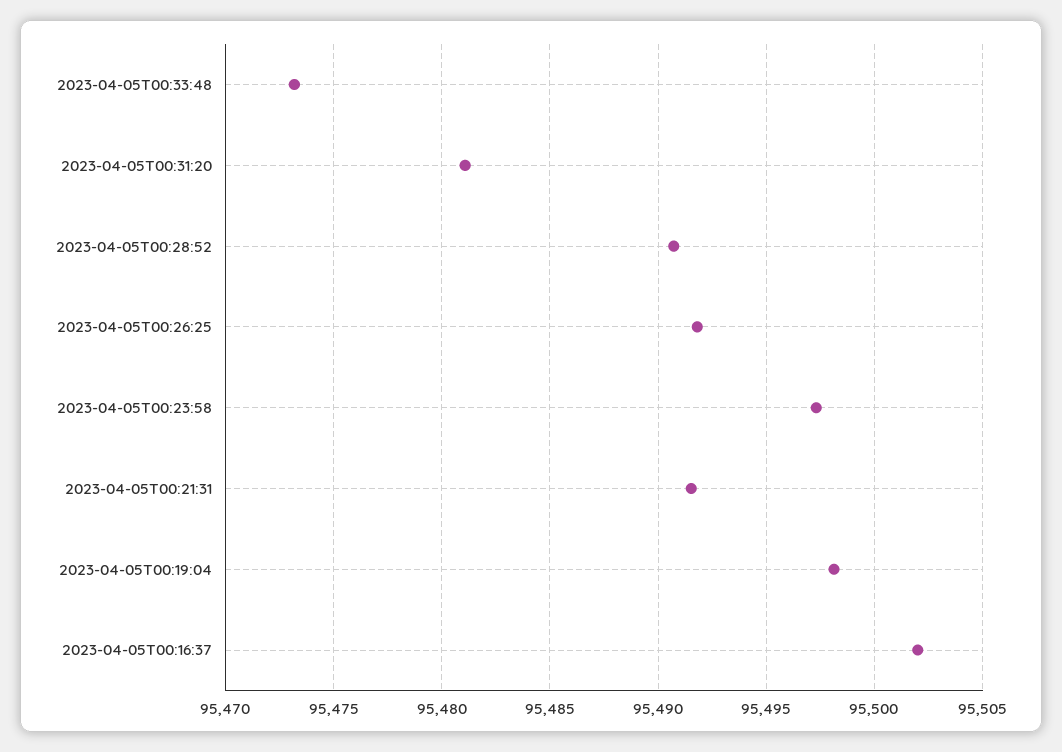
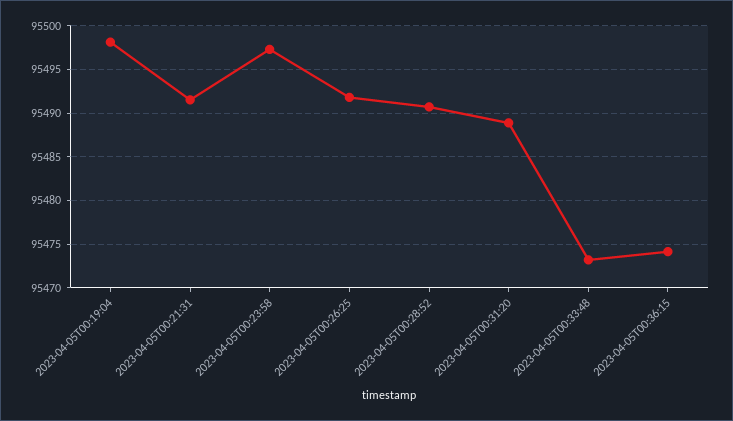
2023-04-05T00:31:20: 95481 -> 95489
2023-04-05T00:16:37: 95502 -> none
2023-04-05T00:36:15: none -> 95474

